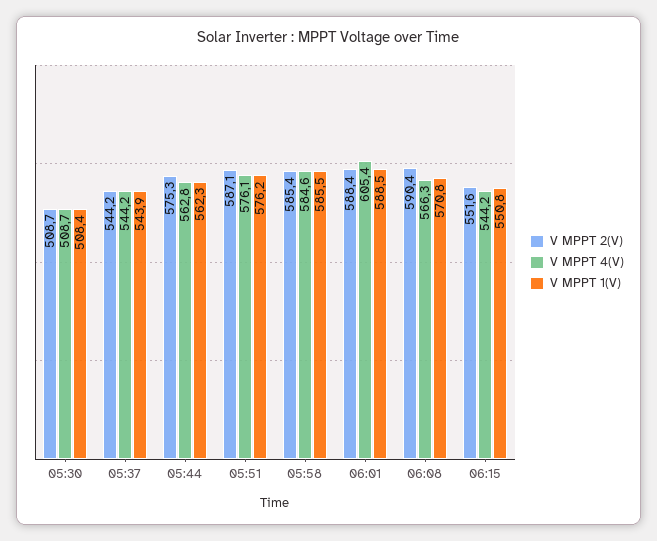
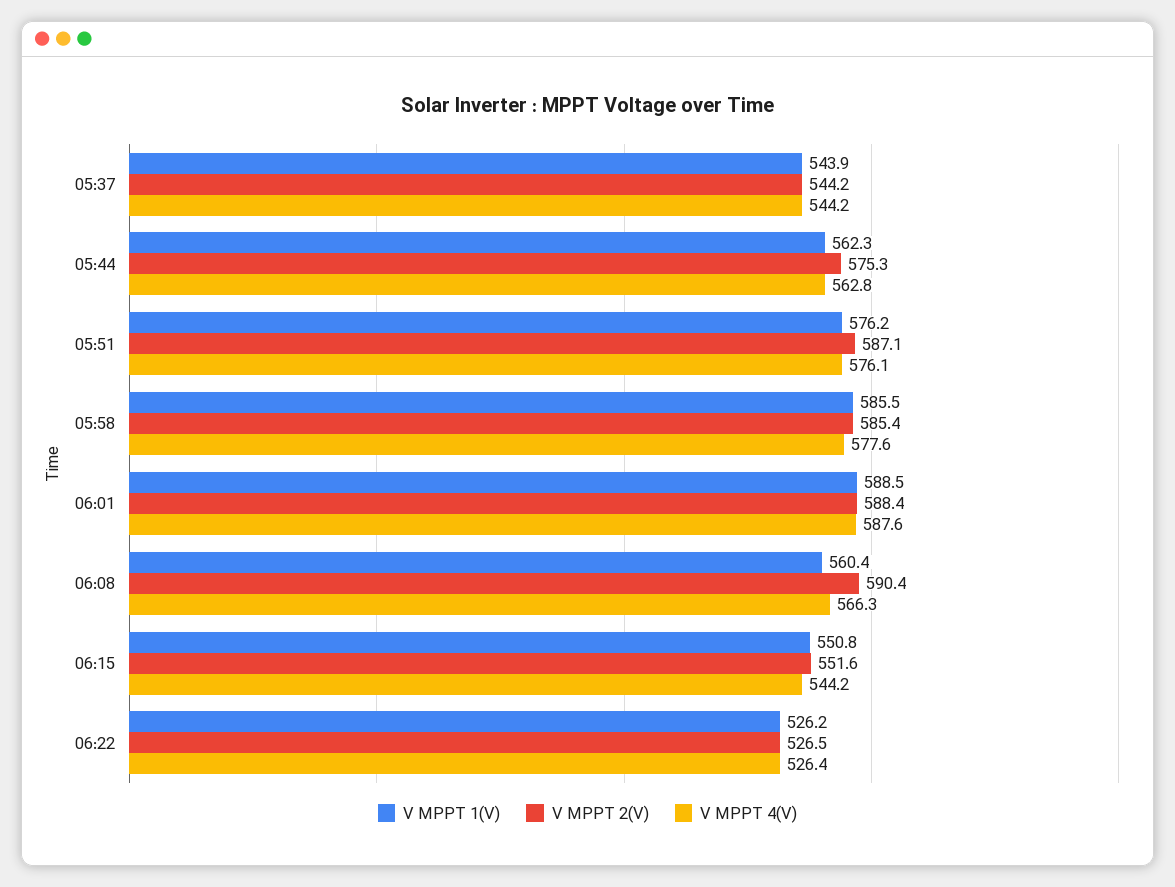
V MPPT 2(V), 05:30: 508.7 -> none
V MPPT 4(V), 05:30: 508.7 -> none
V MPPT 1(V), 05:30: 508.4 -> none
V MPPT 4(V), 05:58: 584.6 -> 577.6
V MPPT 4(V), 06:01: 605.4 -> 587.6
V MPPT 1(V), 06:08: 570.8 -> 560.4
V MPPT 1(V), 06:22: none -> 526.2
V MPPT 2(V), 06:22: none -> 526.5
V MPPT 4(V), 06:22: none -> 526.4

